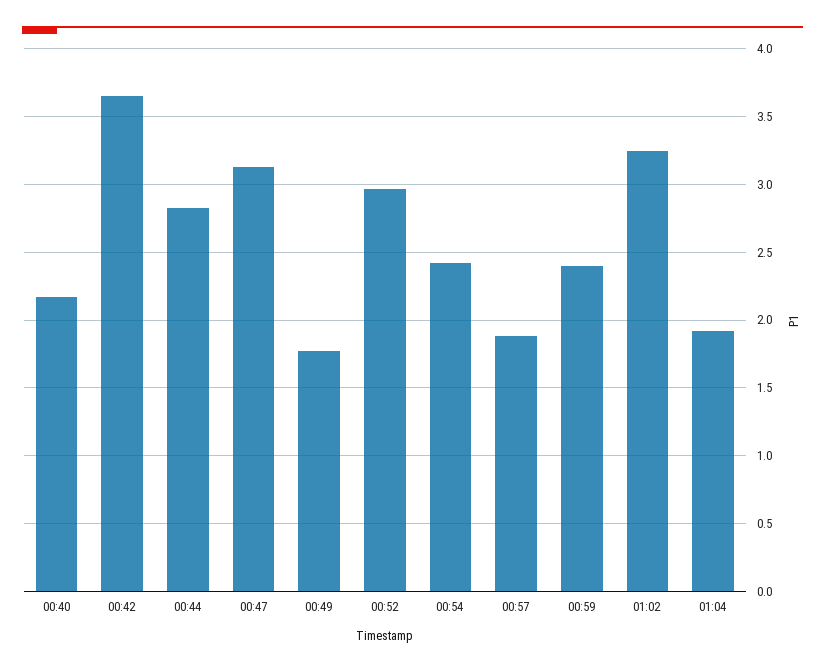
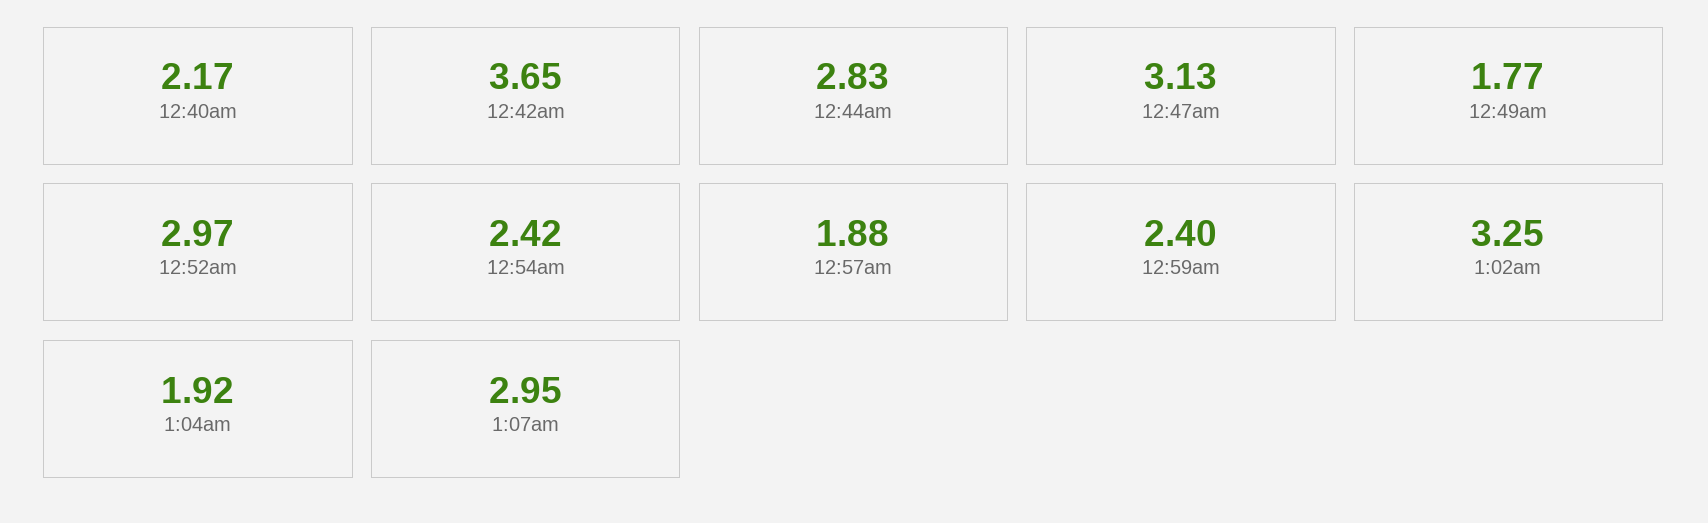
1:07am: none -> 2.95

